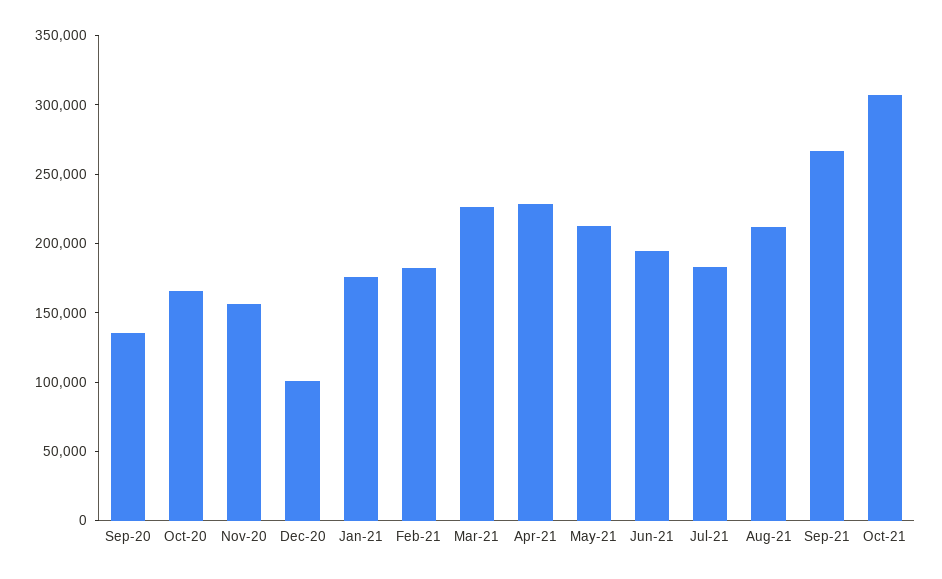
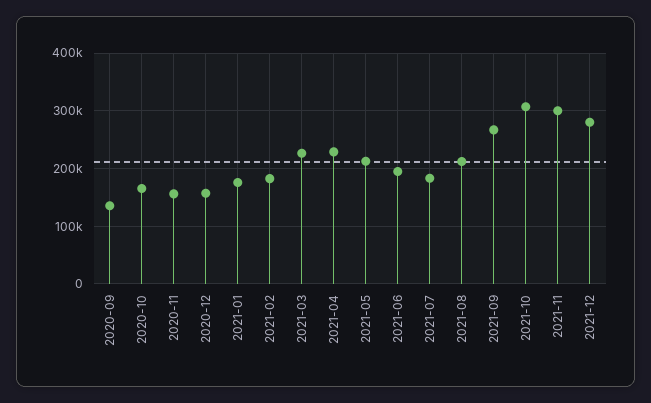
Dec-20: 100000 -> 160000
2021-11: none -> 300000
2021-12: none -> 280000

